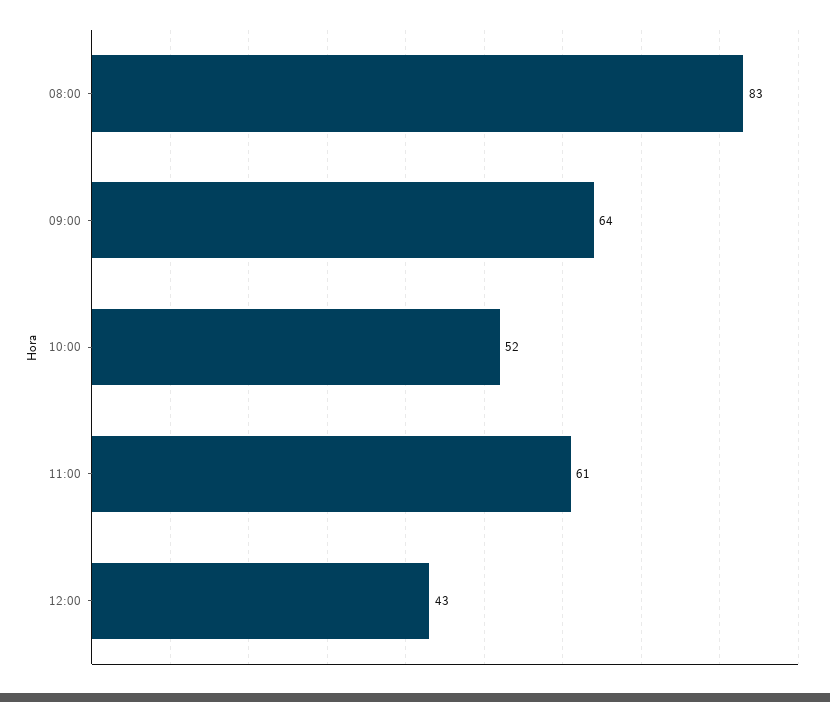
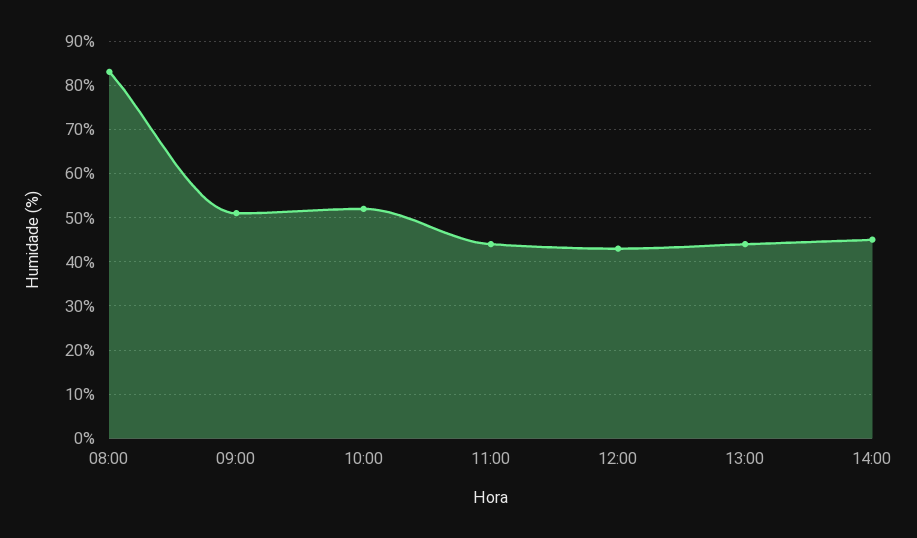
09:00: 64 -> 50
11:00: 61 -> 45
13:00: none -> 45
14:00: none -> 45

